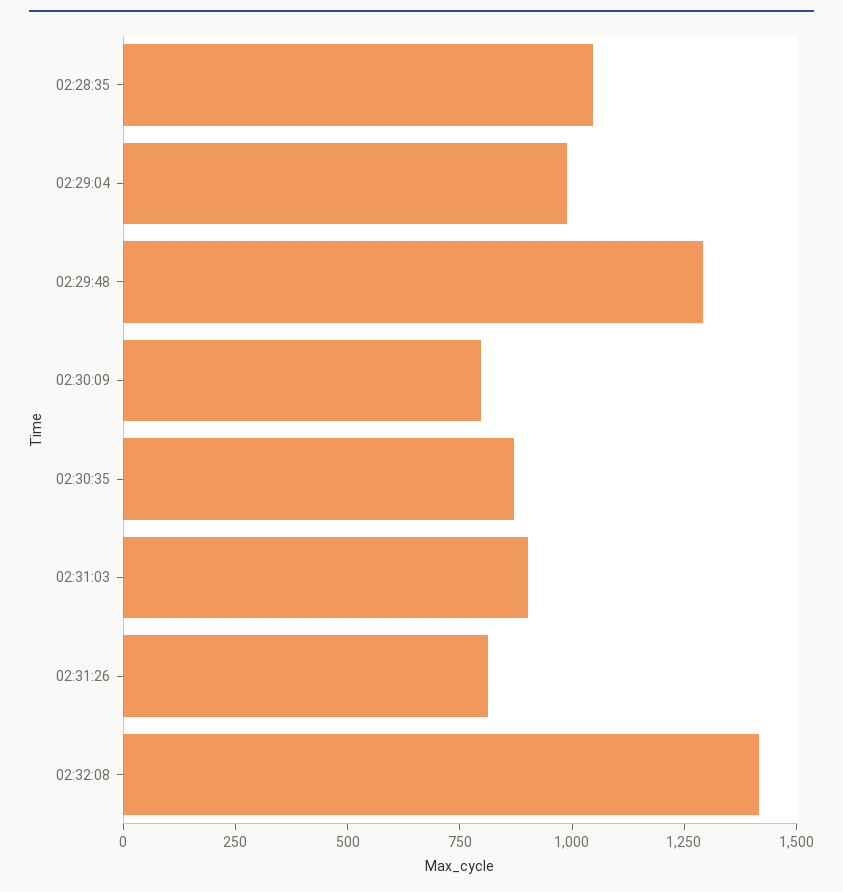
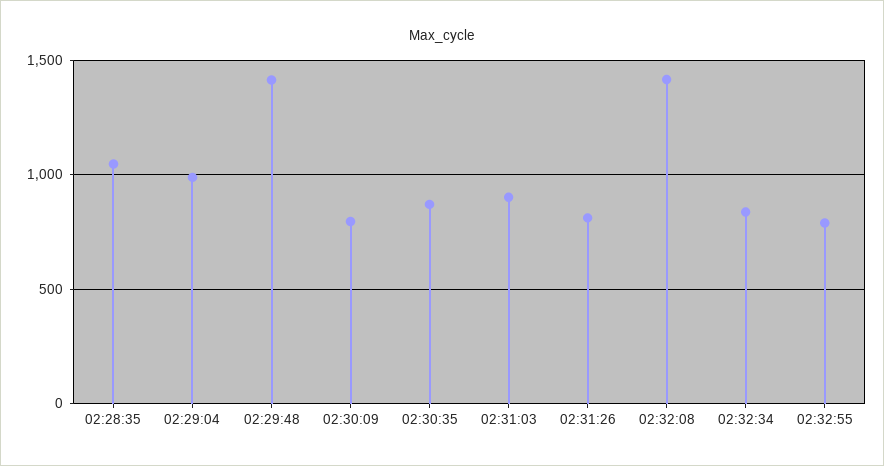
02:29:48: 1300 -> 1400
02:32:34: none -> 850
02:32:55: none -> 800

